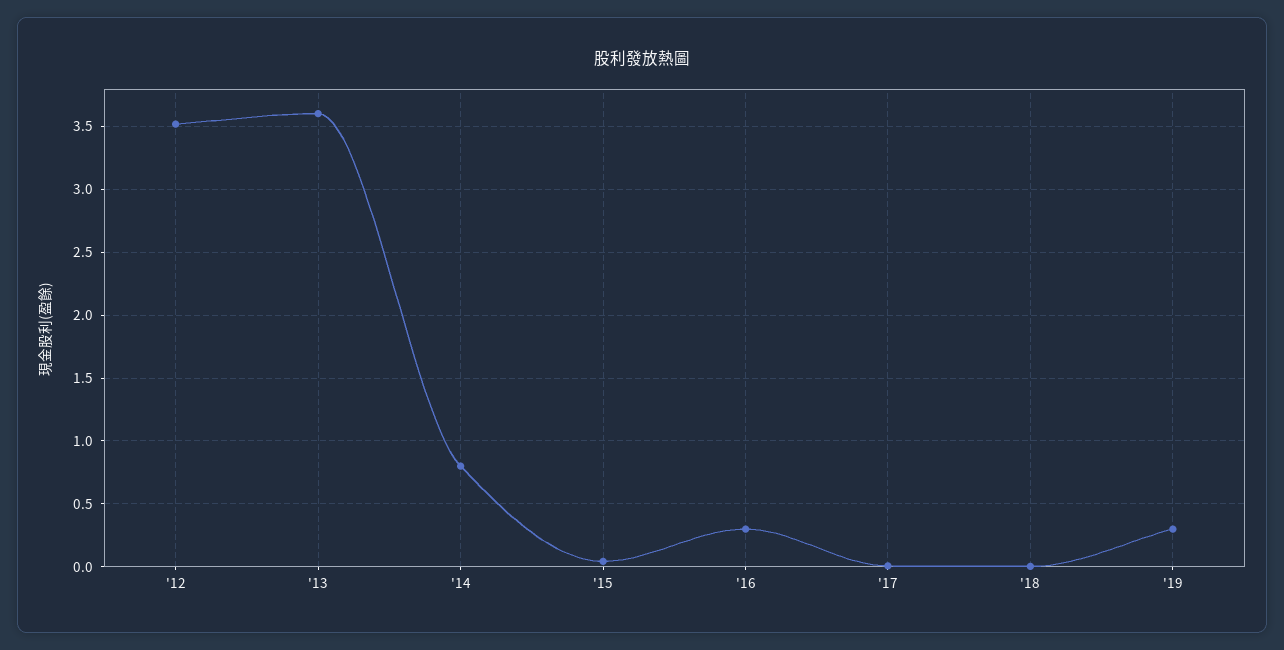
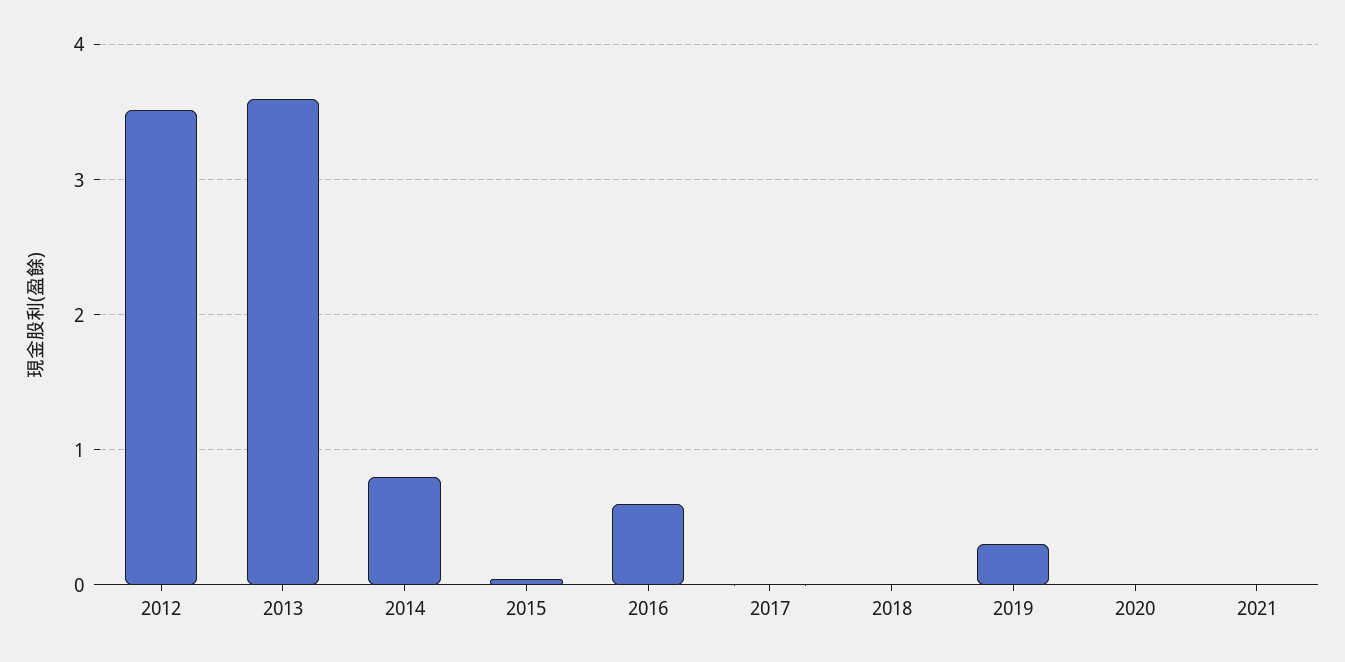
'16: 0.3 -> 0.6
2020: none -> 0
2021: none -> 0

